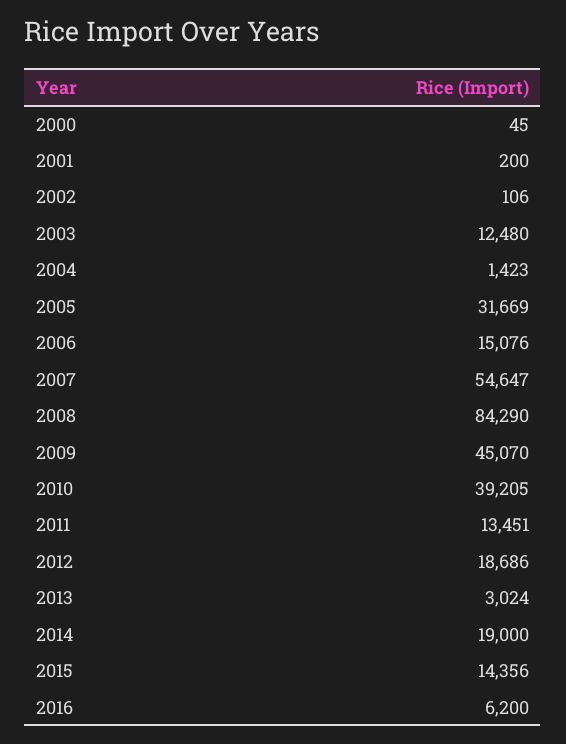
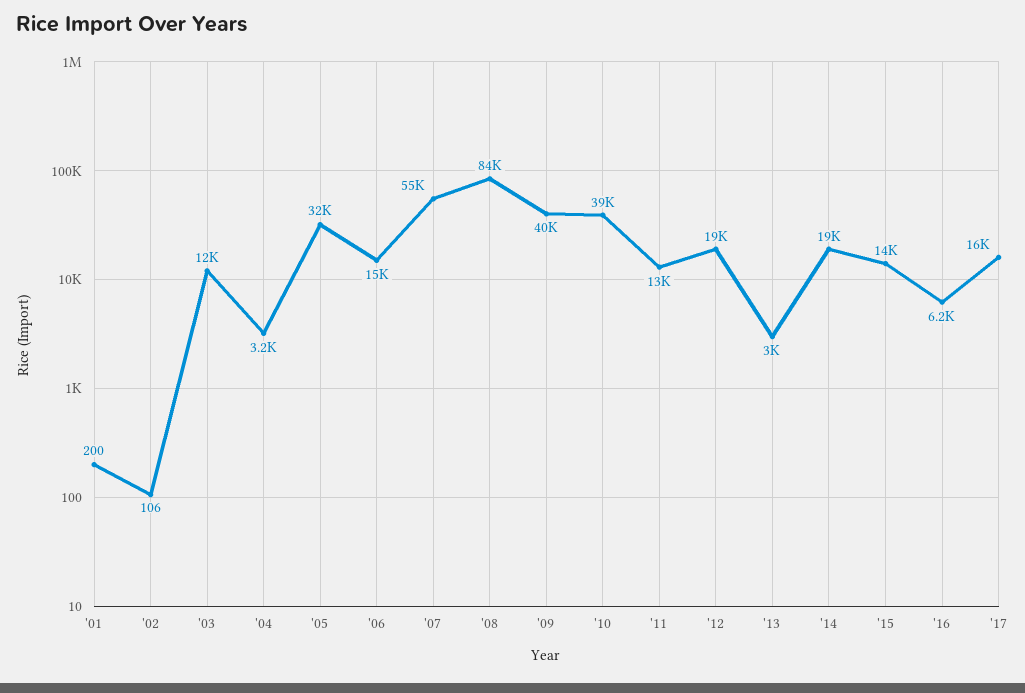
2000: 45 -> none
2004: 1423 -> 3200
2009: 45070 -> 40000
'17: none -> 16000

